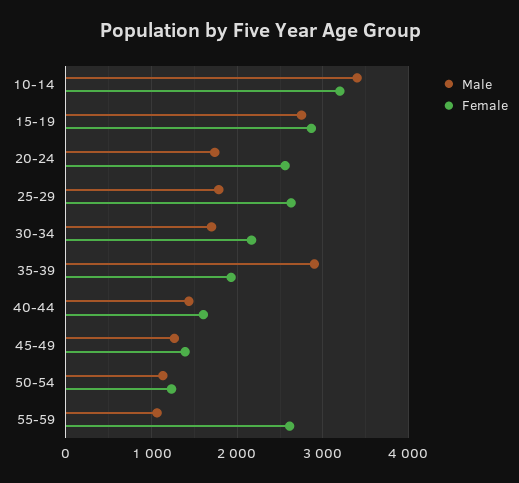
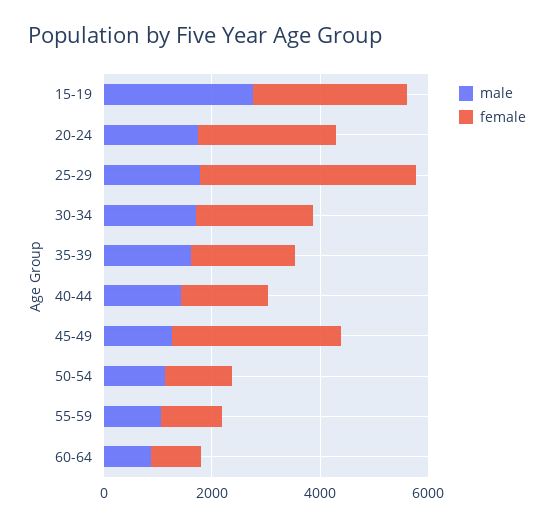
Male, 10-14: 3400 -> none
Female, 10-14: 3200 -> none
Female, 25-29: 2600 -> 4000
Male, 35-39: 2900 -> 1500
Female, 45-49: 1400 -> 3000
Female, 55-59: 2600 -> 1000
Male, 60-64: none -> 1000
Female, 60-64: none -> 1000

